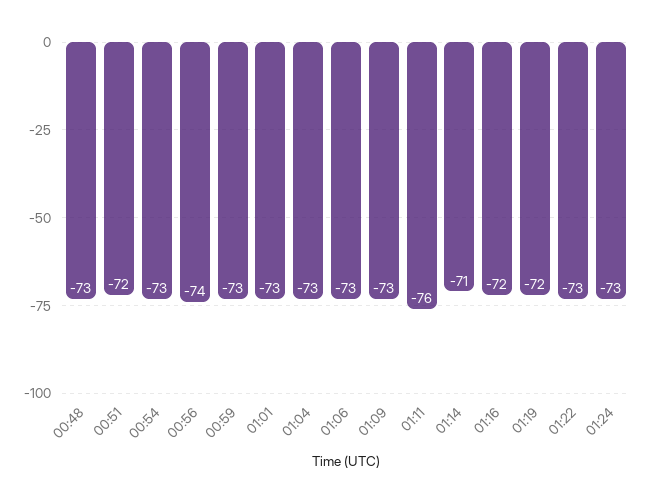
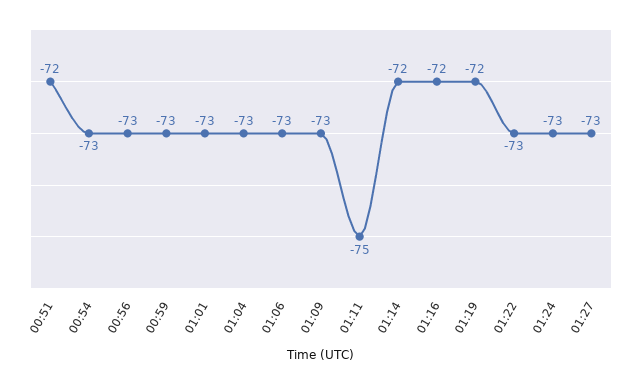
00:48: -73 -> none
00:56: -74 -> -73
01:11: -76 -> -75
01:14: -71 -> -72
01:27: none -> -73

